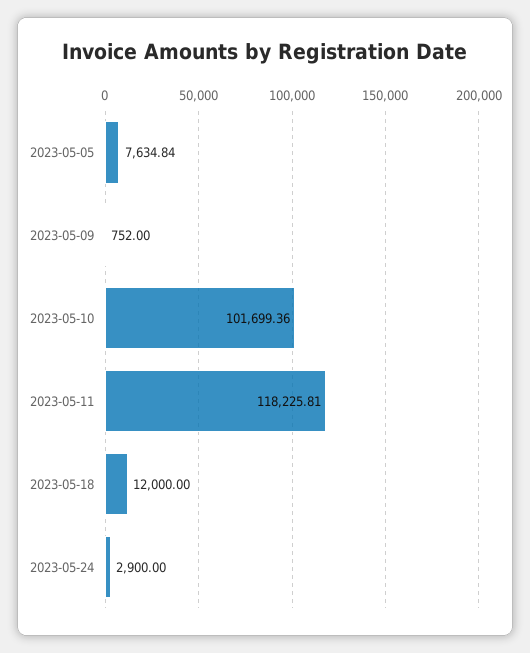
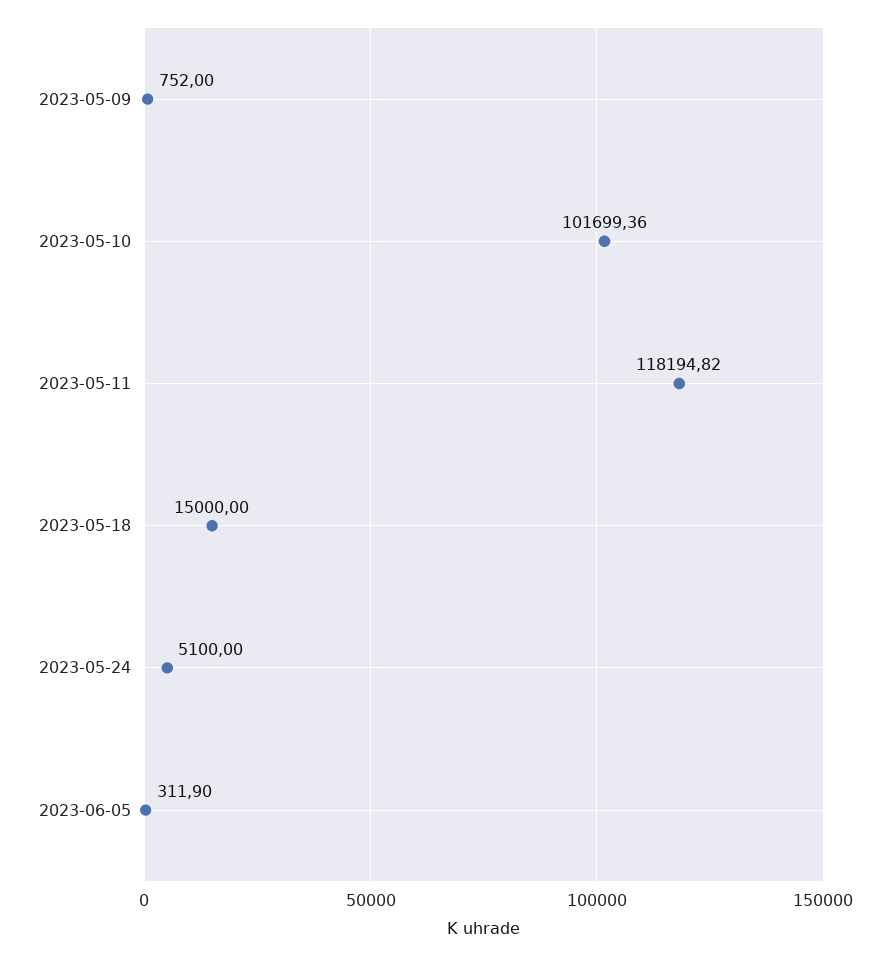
2023-05-05: 7634.84 -> none
2023-05-11: 118225.81 -> 118194.82
2023-05-18: 12000 -> 15000
2023-05-24: 2900 -> 5100
2023-06-05: none -> 311.9

